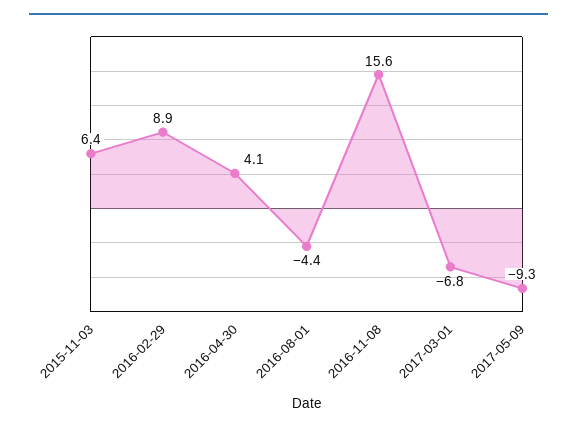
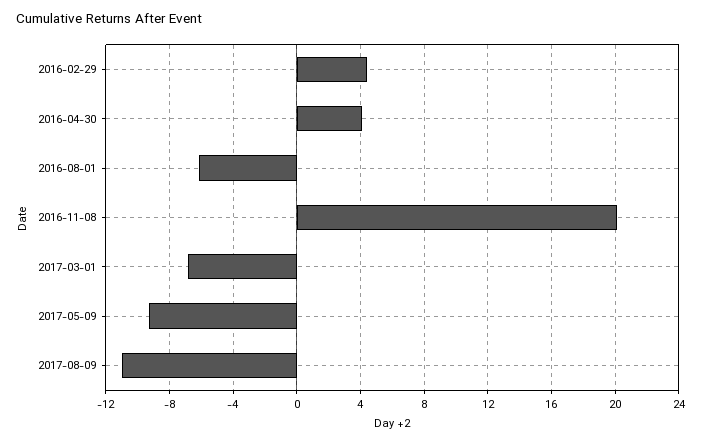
2015-11-03: 6.4 -> none
2016-02-29: 8.9 -> 4.5
2016-08-01: -4.4 -> -6
2016-11-08: 15.6 -> 20
2017-08-09: none -> -11

